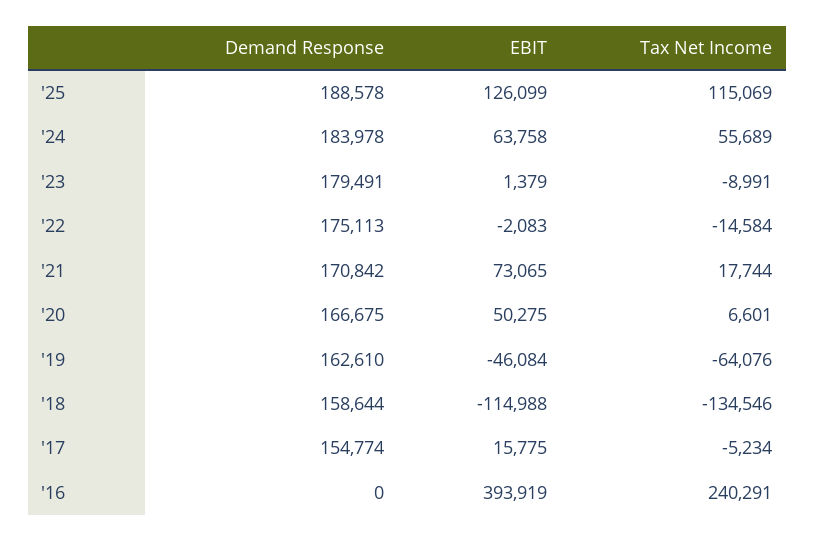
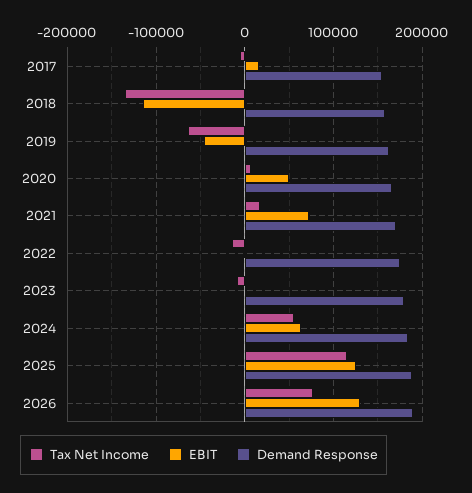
Demand Response, '16: 0 -> none
EBIT, '16: 393919 -> none
Tax Net Income, '16: 240291 -> none
Tax Net Income, 2026: none -> 80000
EBIT, 2026: none -> 130000
Demand Response, 2026: none -> 190000

